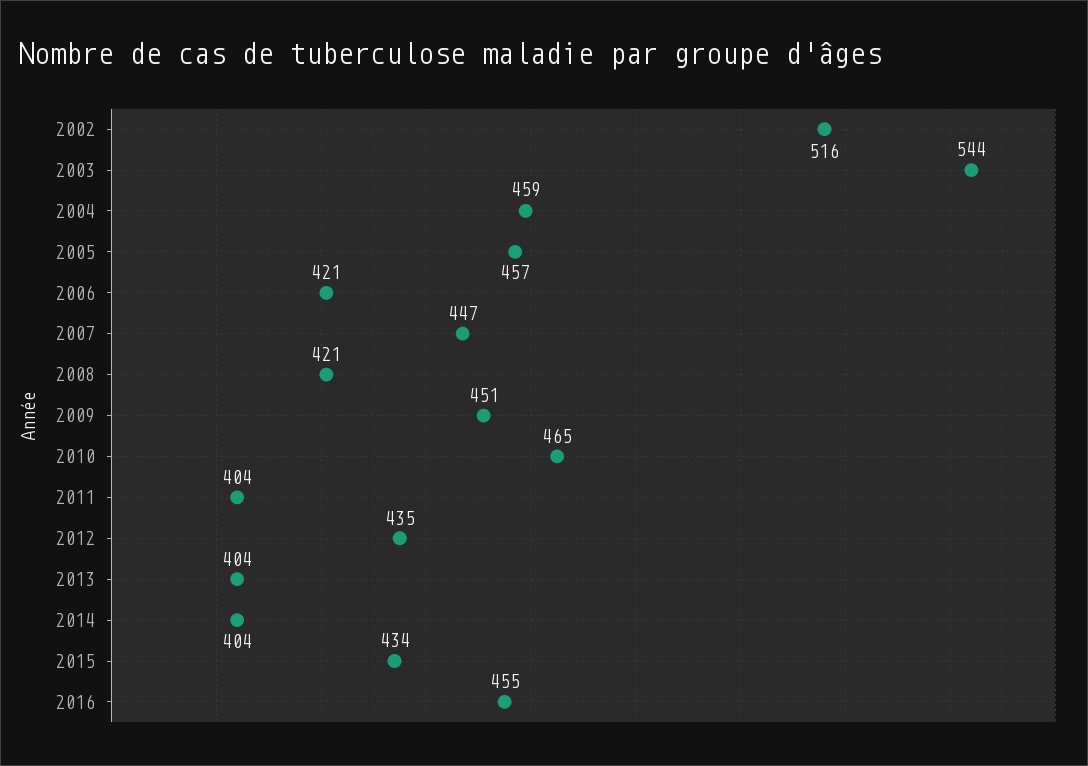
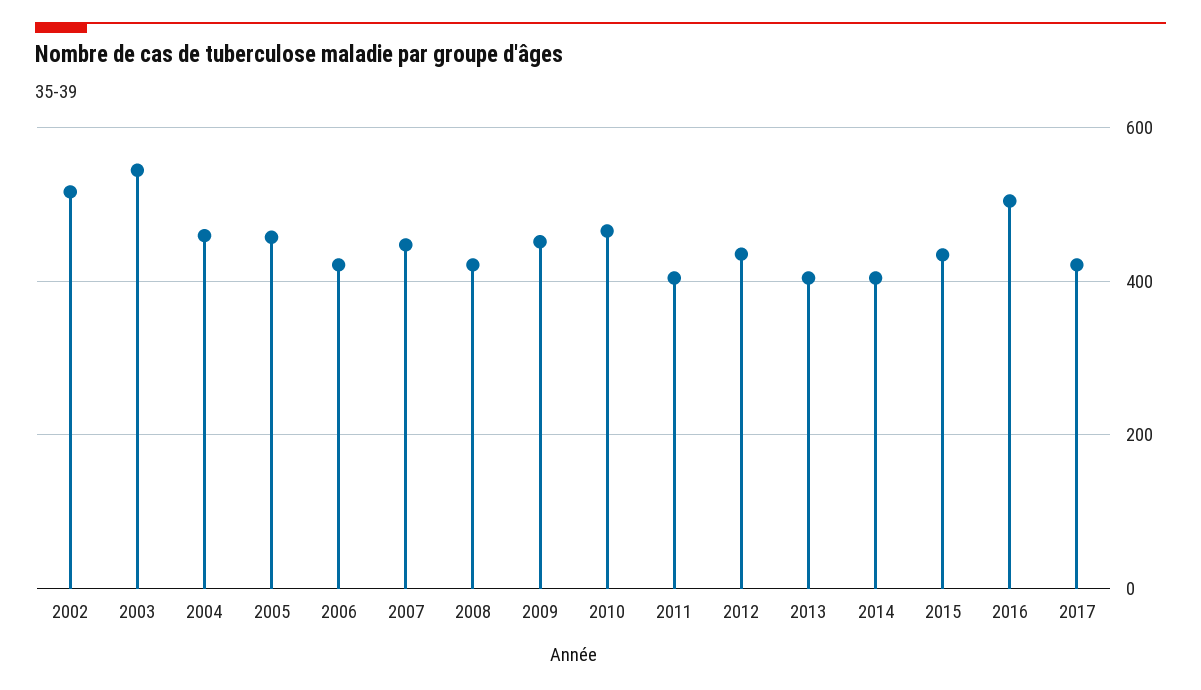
2016: 455 -> 500
2017: none -> 420

